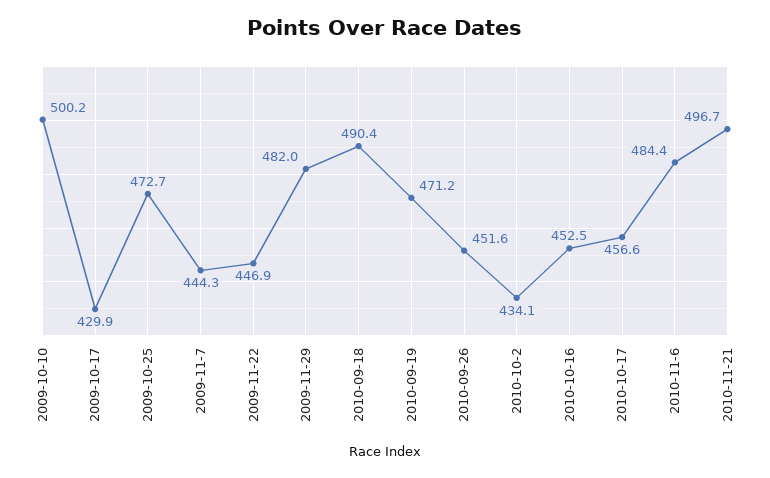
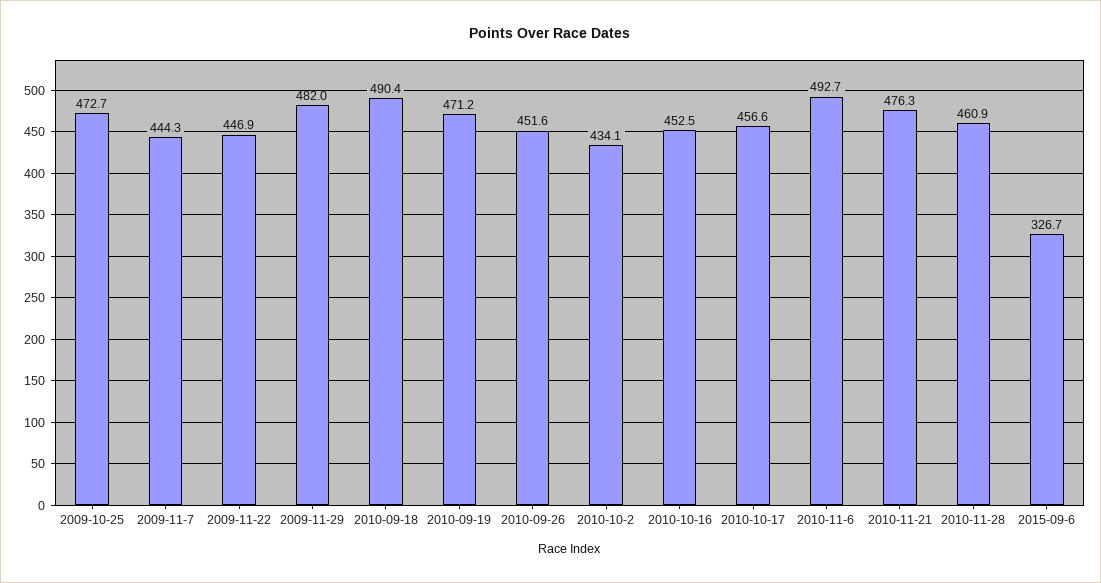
2009-10-10: 500.2 -> none
2009-10-17: 429.9 -> none
2010-11-6: 484.4 -> 492.7
2010-11-21: 496.7 -> 476.3
2010-11-28: none -> 460.9
2015-09-6: none -> 326.7

